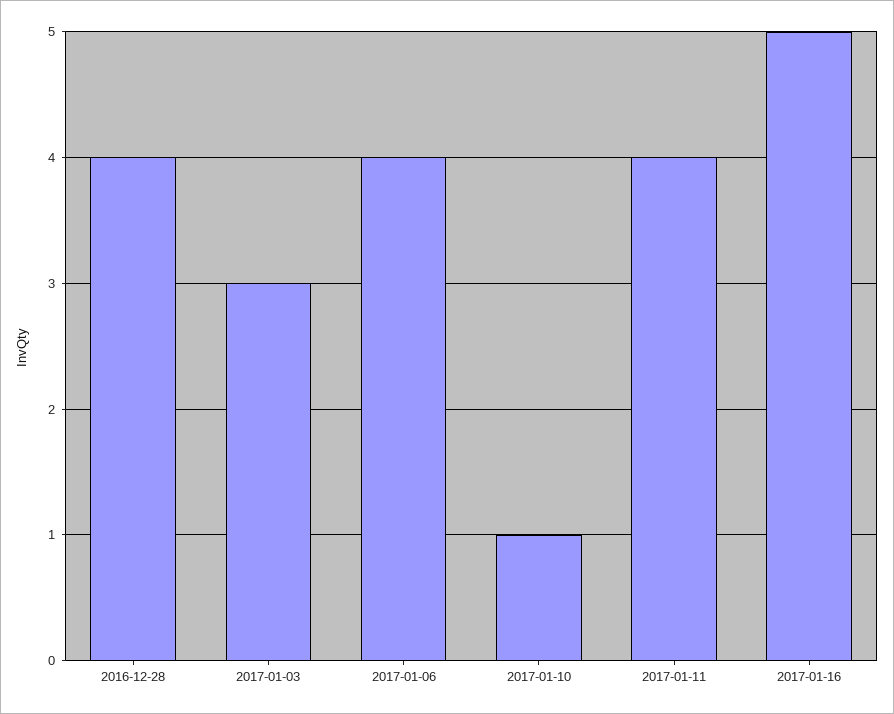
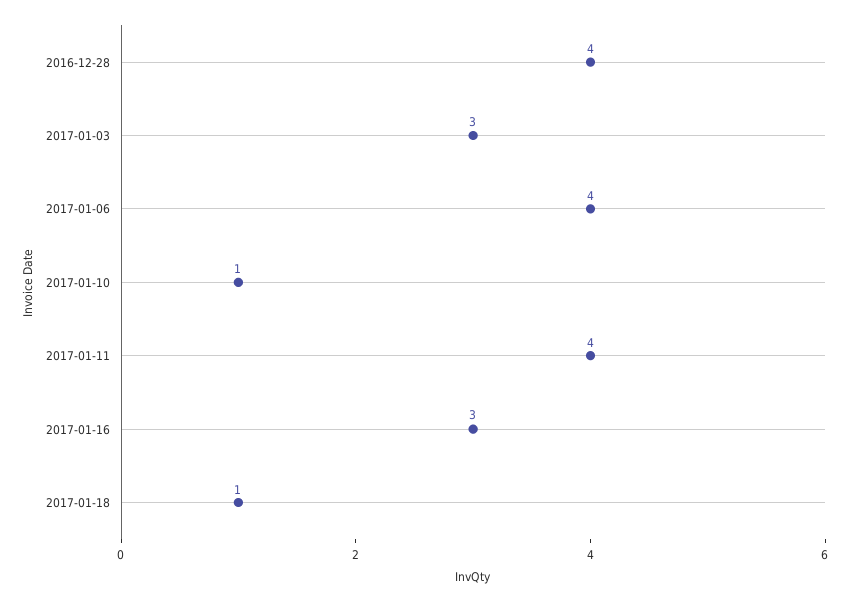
2017-01-16: 5 -> 3
2017-01-18: none -> 1

